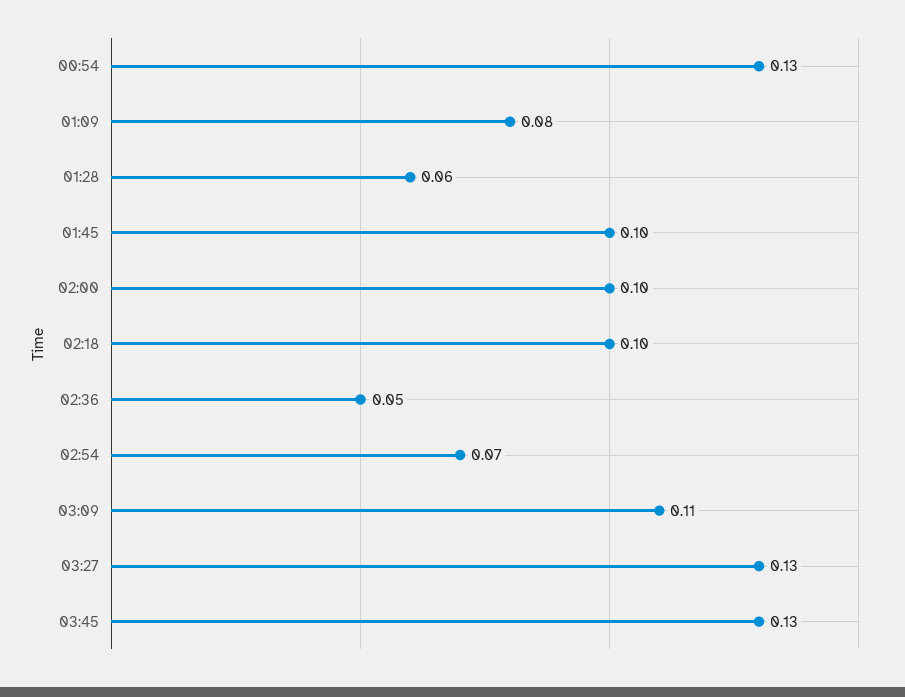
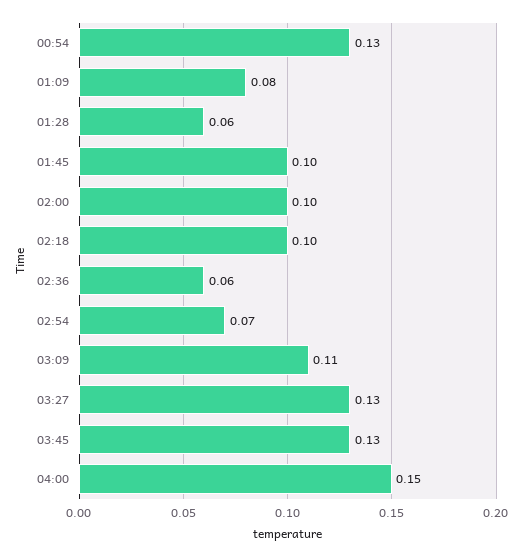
02:36: 0.05 -> 0.06
04:00: none -> 0.15

